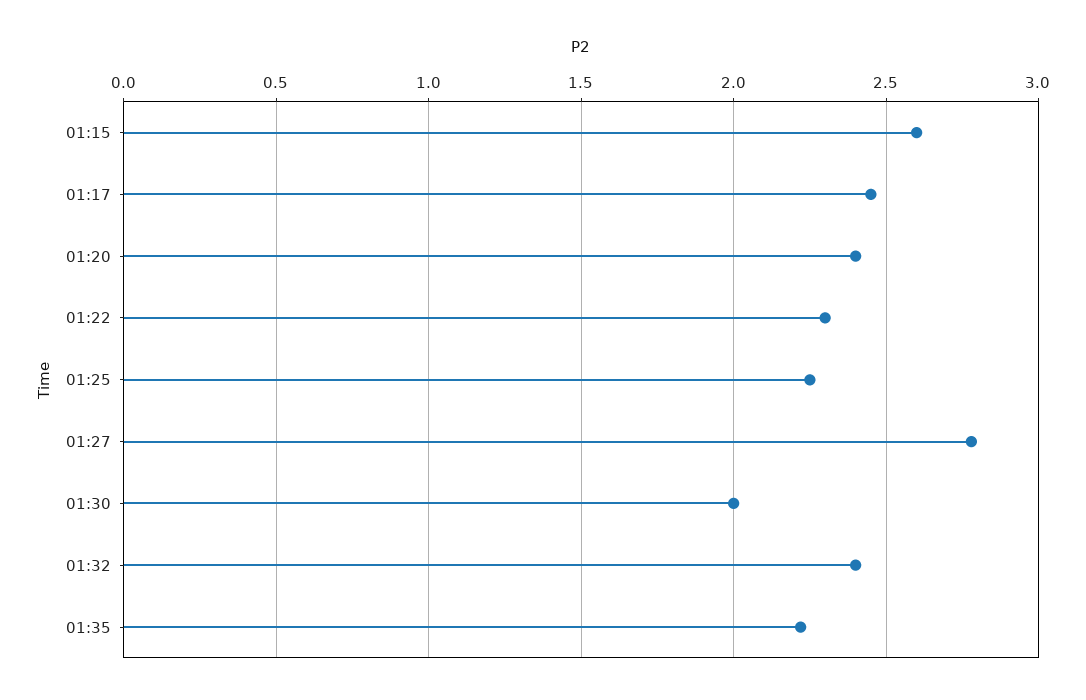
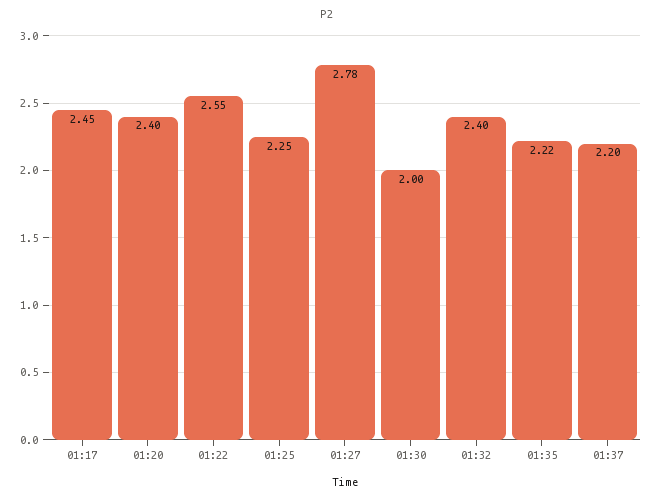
01:15: 2.6 -> none
01:22: 2.3 -> 2.55
01:37: none -> 2.2

